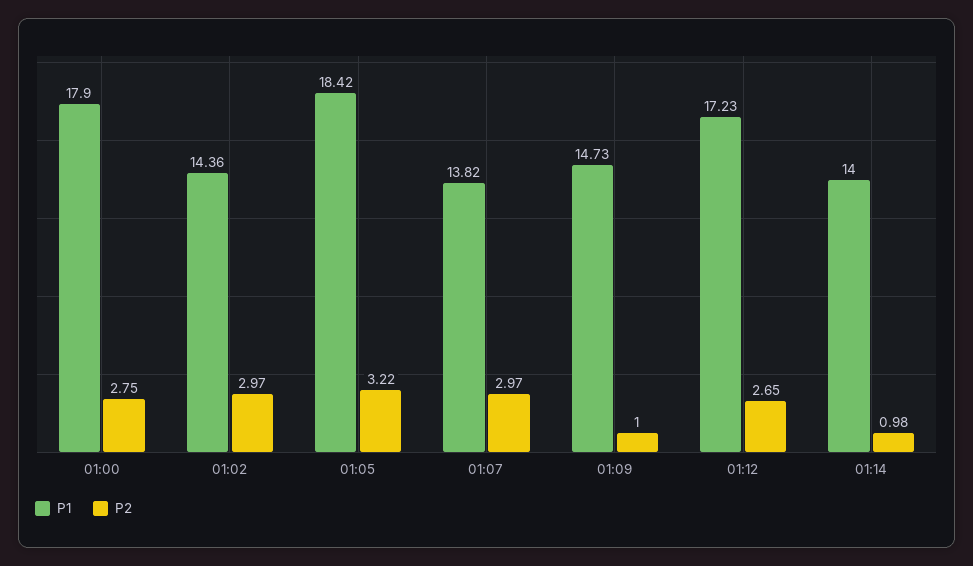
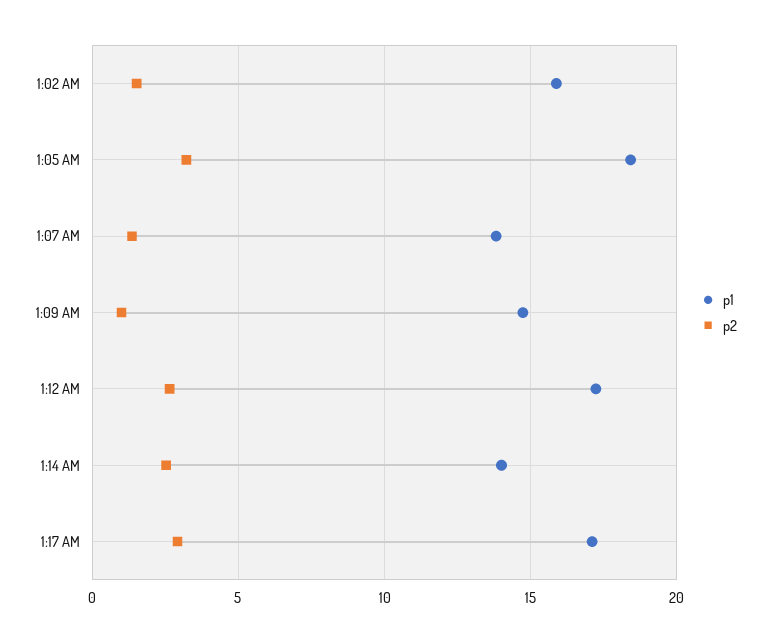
P1, 01:00: 17.9 -> none
P2, 01:00: 2.75 -> none
P1, 01:02: 14.36 -> 16
P2, 01:02: 2.97 -> 1.5
P2, 01:07: 2.97 -> 1.5
P2, 01:14: 0.98 -> 2.5
P1, 1:17 AM: none -> 17
P2, 1:17 AM: none -> 3

